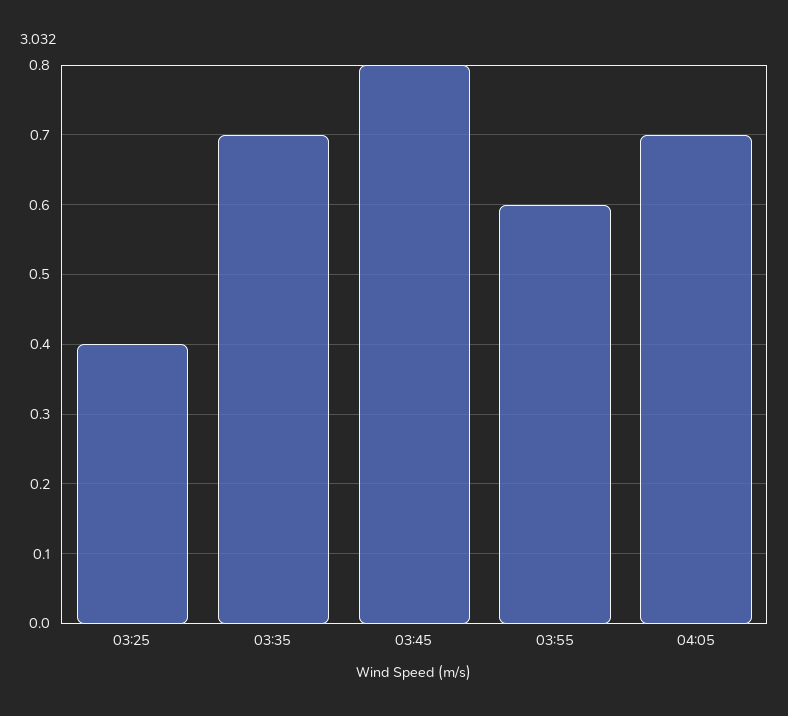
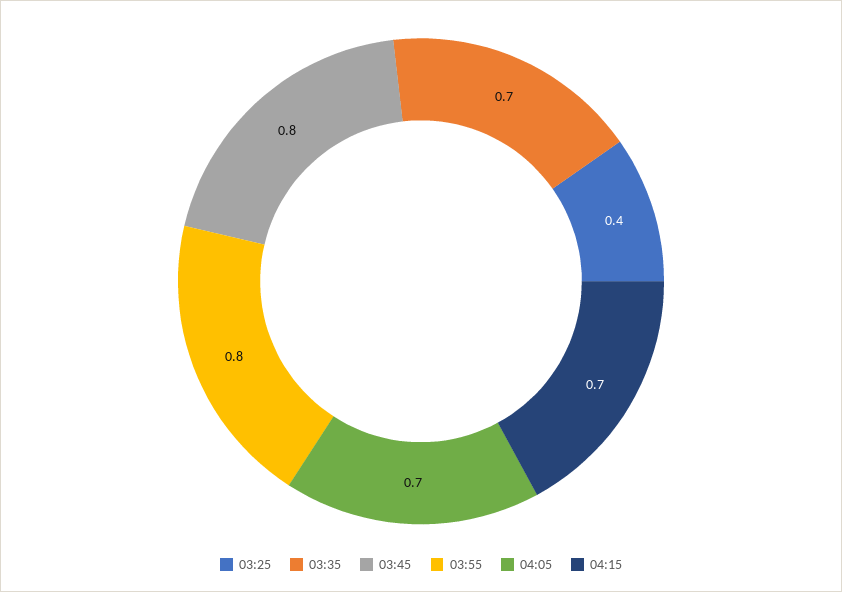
03:55: 0.6 -> 0.8
04:15: none -> 0.7

